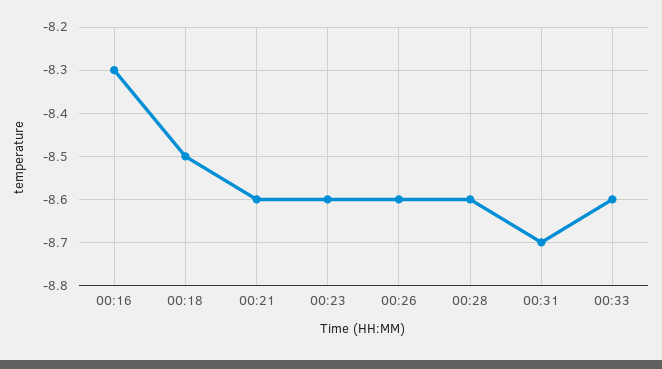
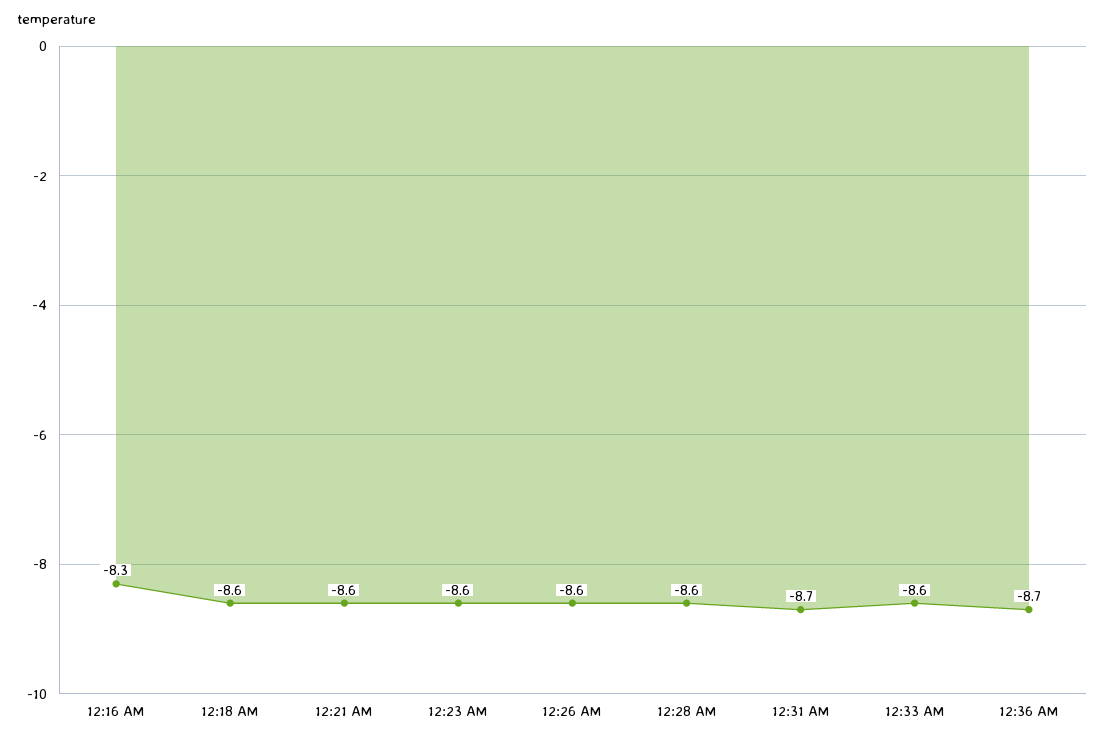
00:18: -8.5 -> -8.6
12:36 AM: none -> -8.7

